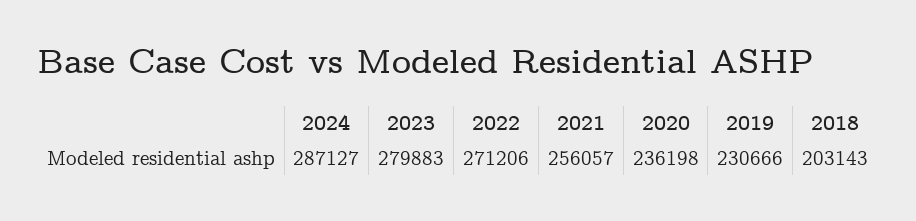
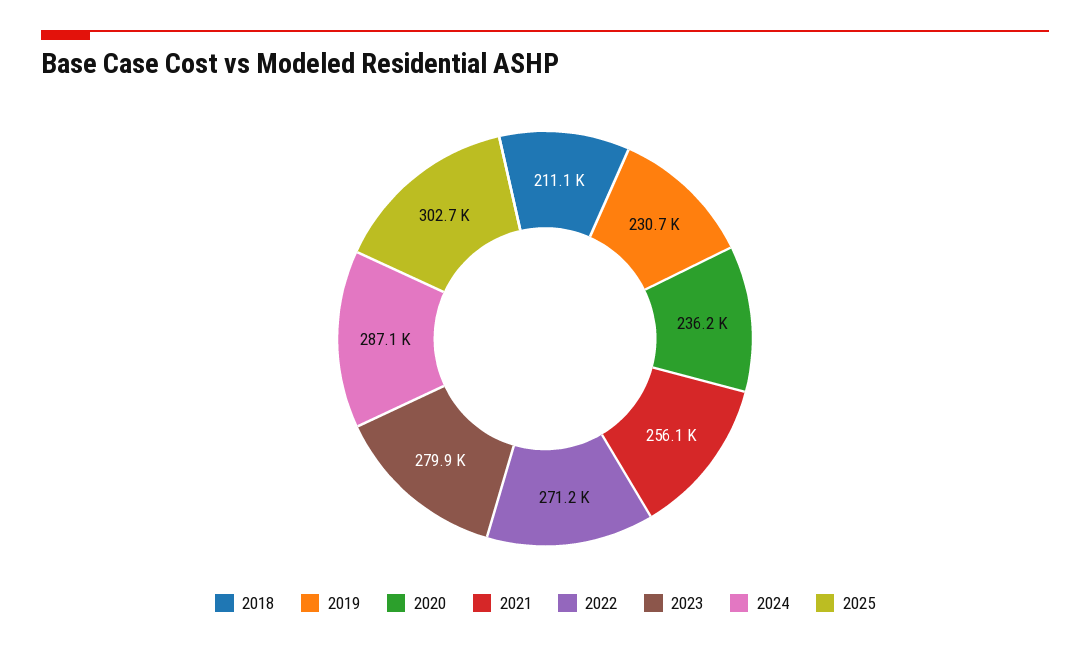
2018: 203143 -> 211100
2025: none -> 302700

